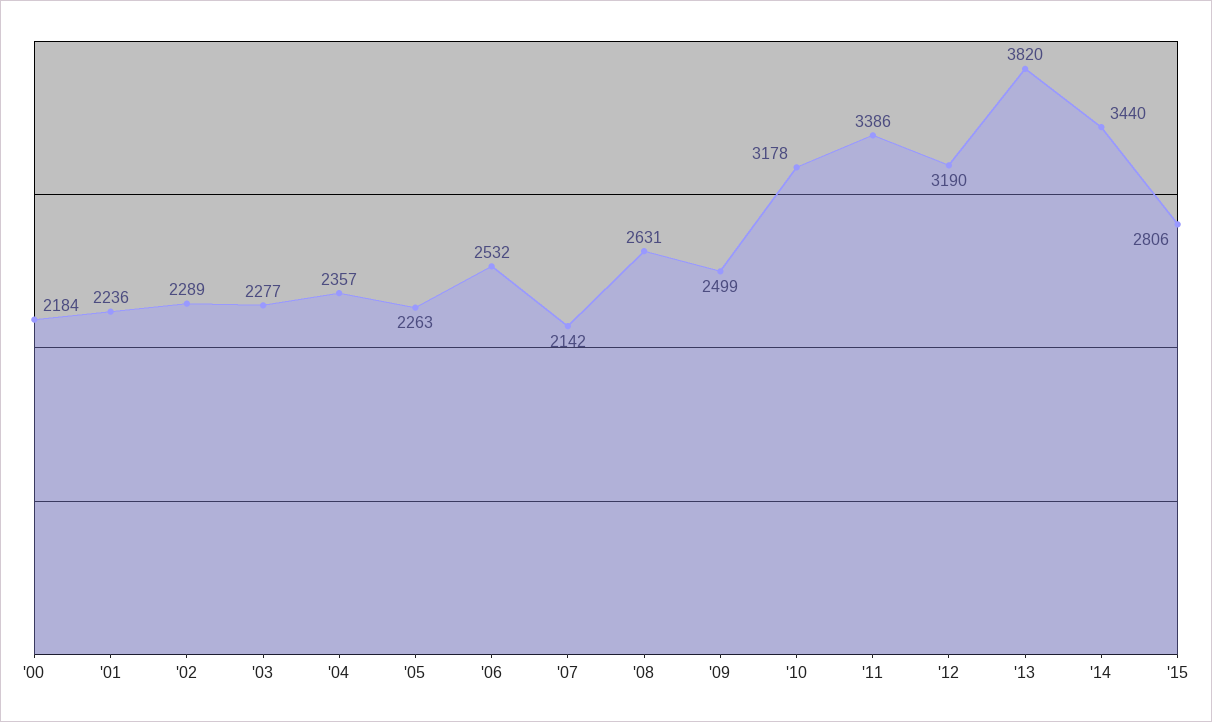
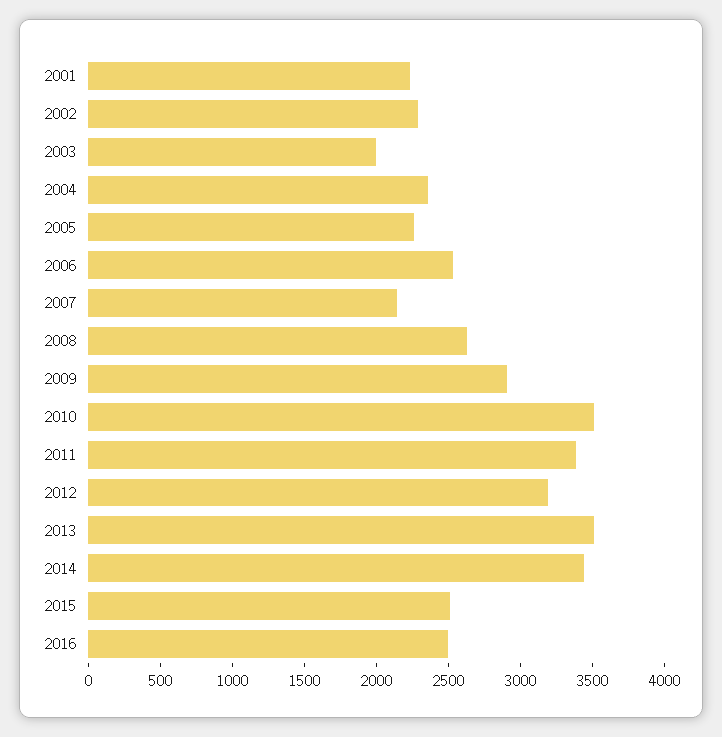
'00: 2184 -> none
'03: 2277 -> 2000
'09: 2499 -> 2900
'10: 3178 -> 3500
'13: 3820 -> 3500
'15: 2806 -> 2500
2016: none -> 2500

